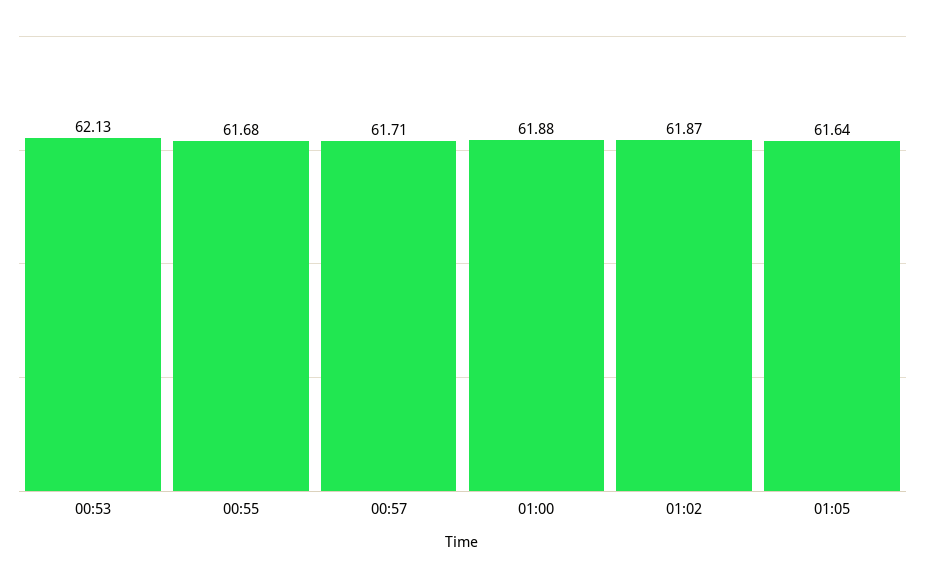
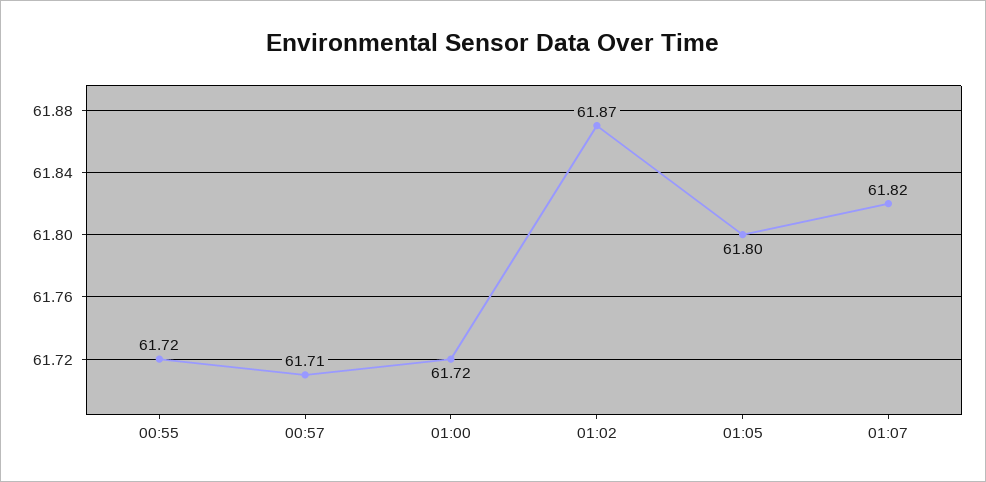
00:53: 62.13 -> none
00:55: 61.68 -> 61.72
01:00: 61.88 -> 61.72
01:05: 61.64 -> 61.8
01:07: none -> 61.82

